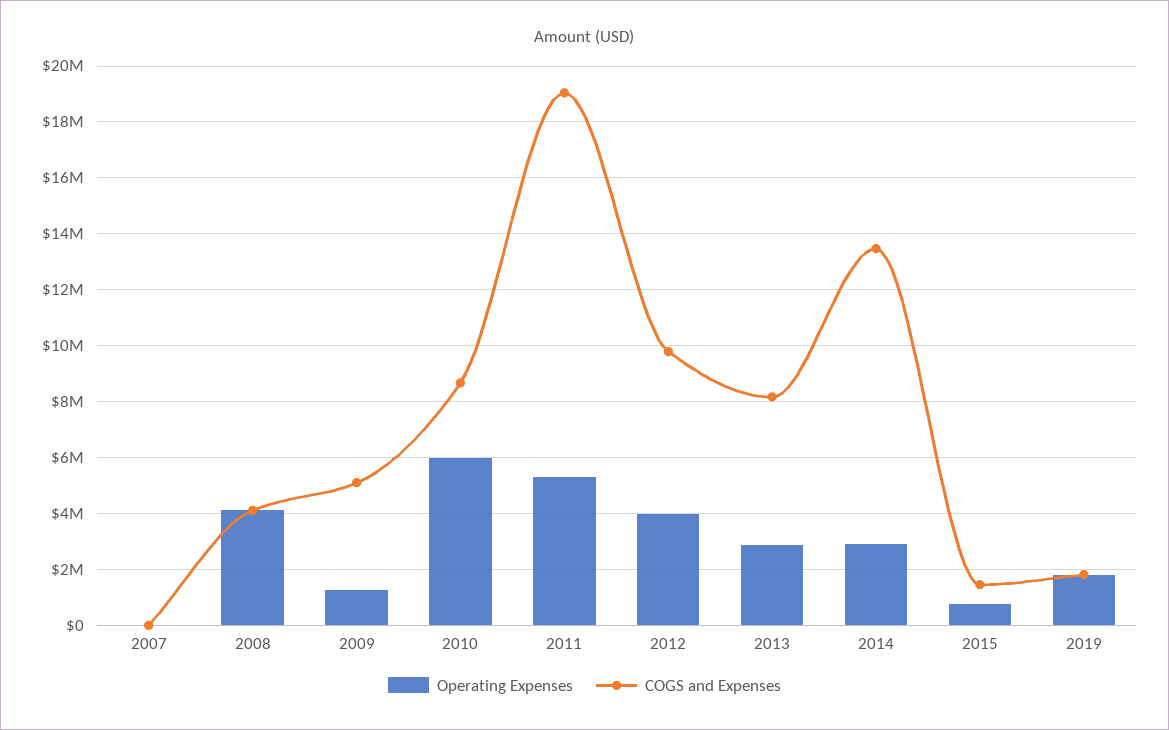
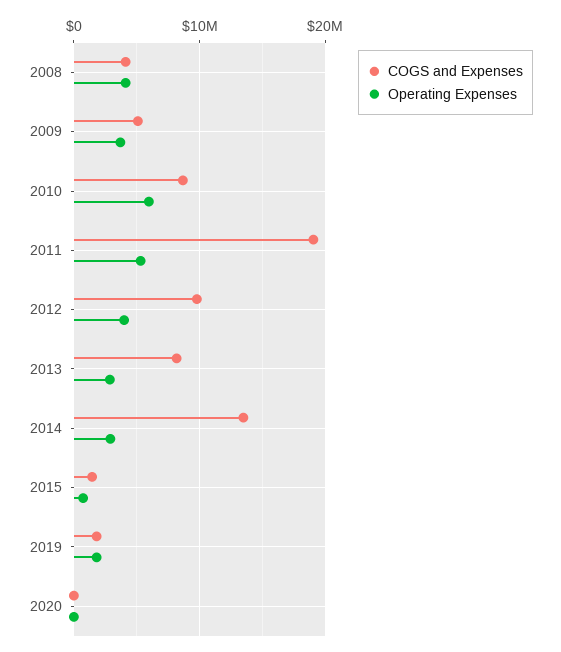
Operating Expenses, 2007: 0 -> none
COGS and Expenses, 2007: 0 -> none
Operating Expenses, 2009: 1250000 -> 4000000
COGS and Expenses, 2020: none -> 0
Operating Expenses, 2020: none -> 0

